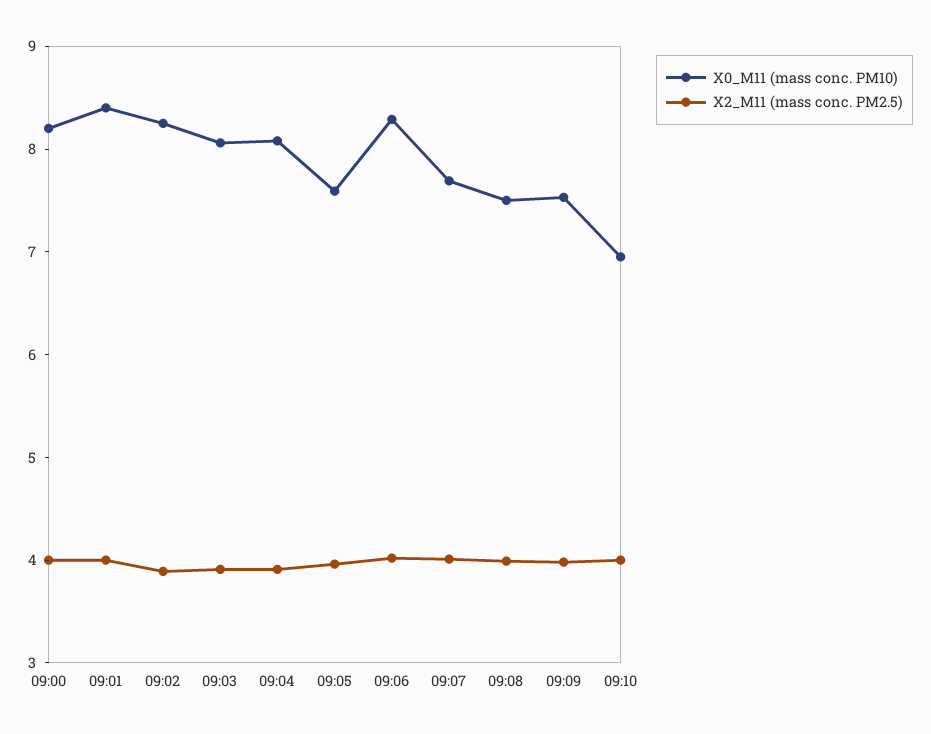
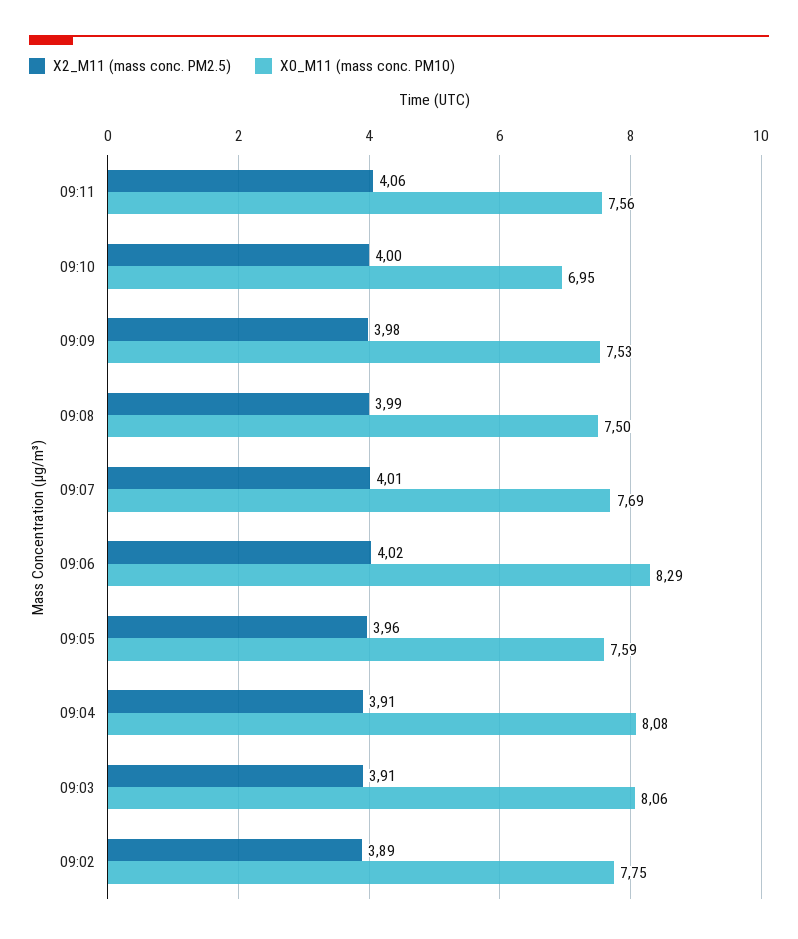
X0_M11 (mass conc. PM10), 09:00: 8.2 -> none
X2_M11 (mass conc. PM2.5), 09:00: 4 -> none
X0_M11 (mass conc. PM10), 09:01: 8.4 -> none
X2_M11 (mass conc. PM2.5), 09:01: 4 -> none
X0_M11 (mass conc. PM10), 09:02: 8.2 -> 7.75
X2_M11 (mass conc. PM2.5), 09:11: none -> 4.06
X0_M11 (mass conc. PM10), 09:11: none -> 7.56

